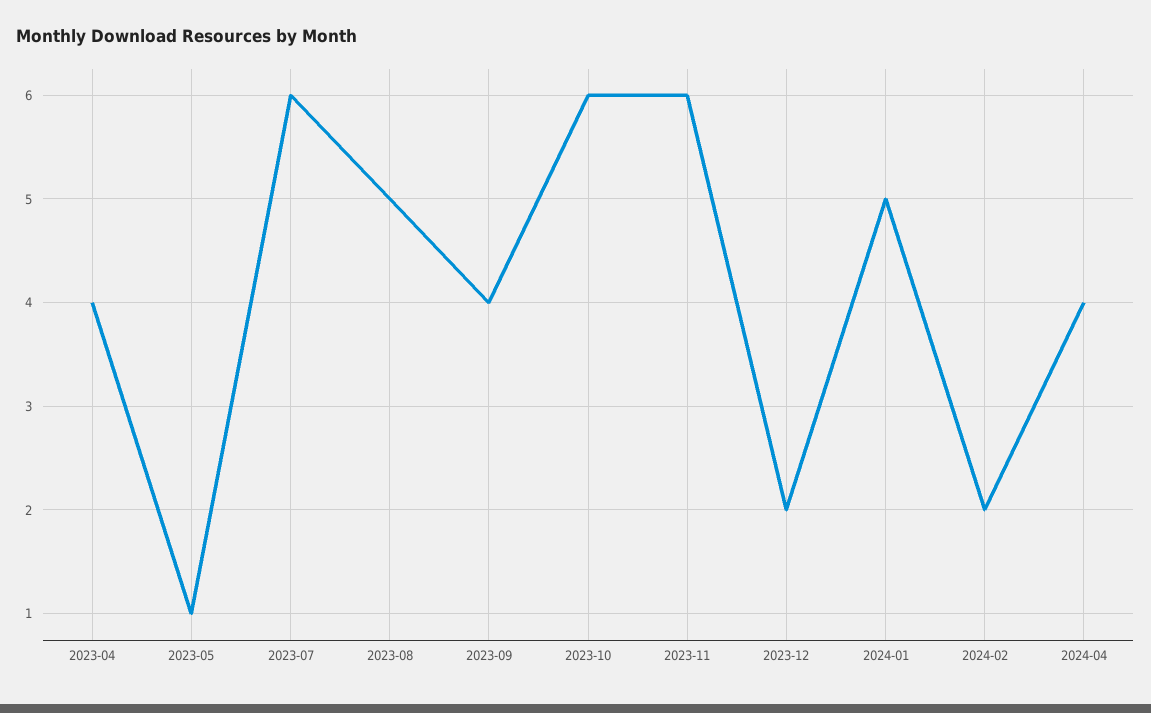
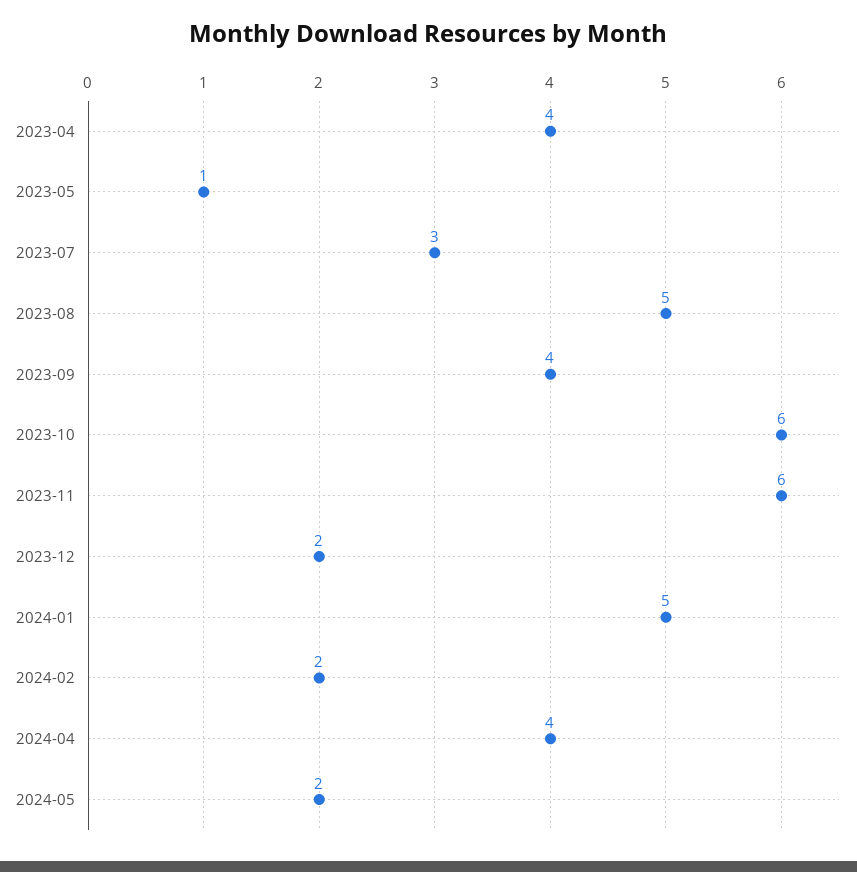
2023-07: 6 -> 3
2024-05: none -> 2

